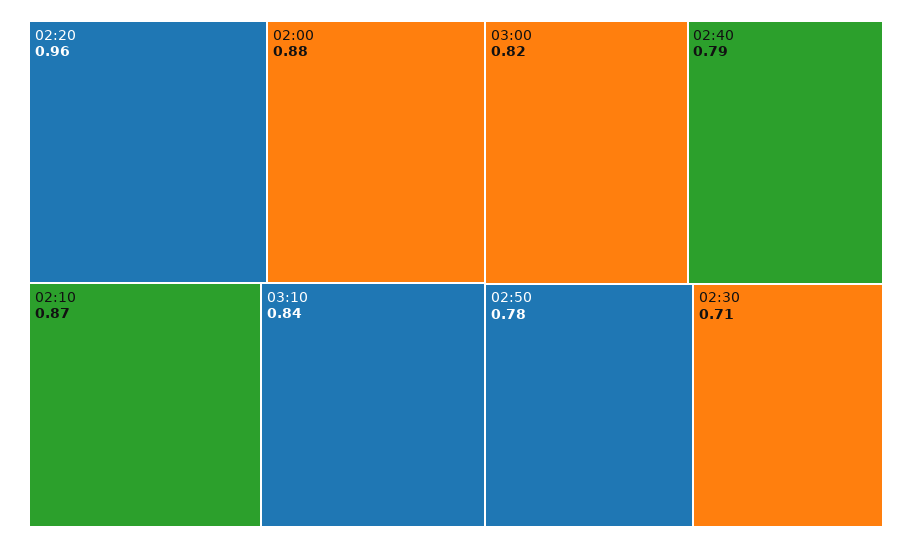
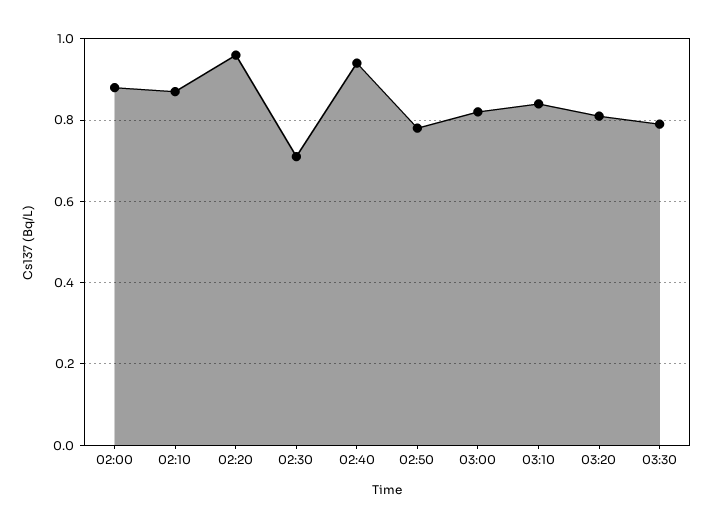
02:40: 0.79 -> 0.95
03:20: none -> 0.8
03:30: none -> 0.8

